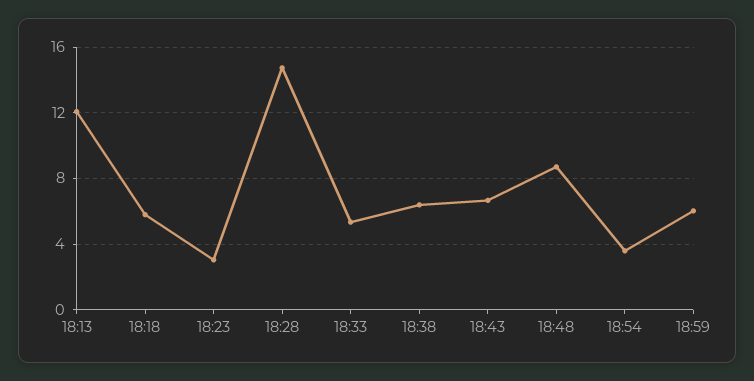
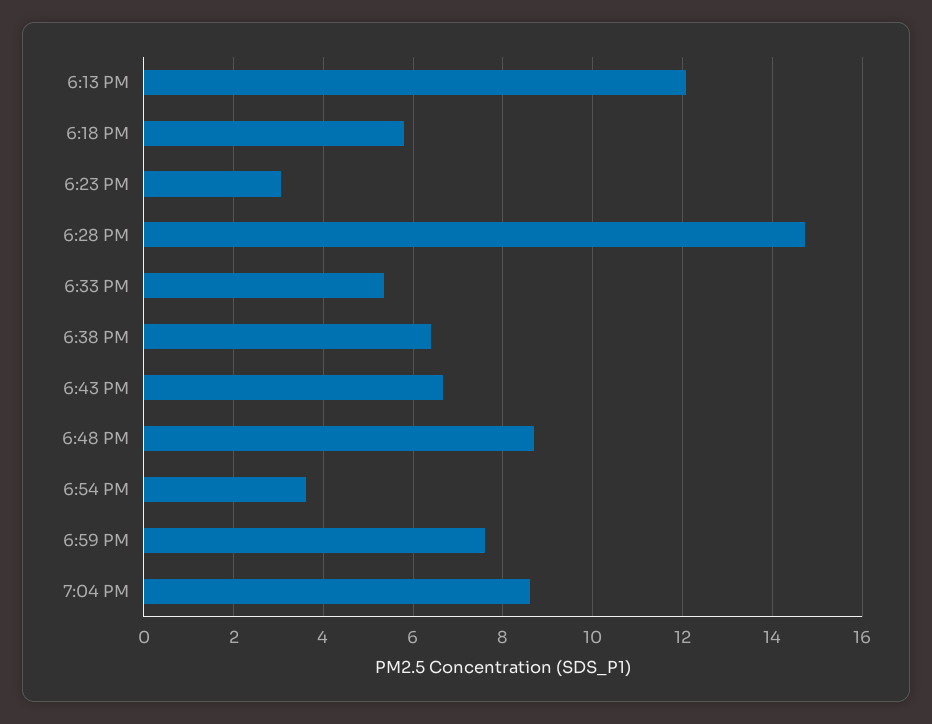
18:59: 6 -> 7.6
7:04 PM: none -> 8.6

